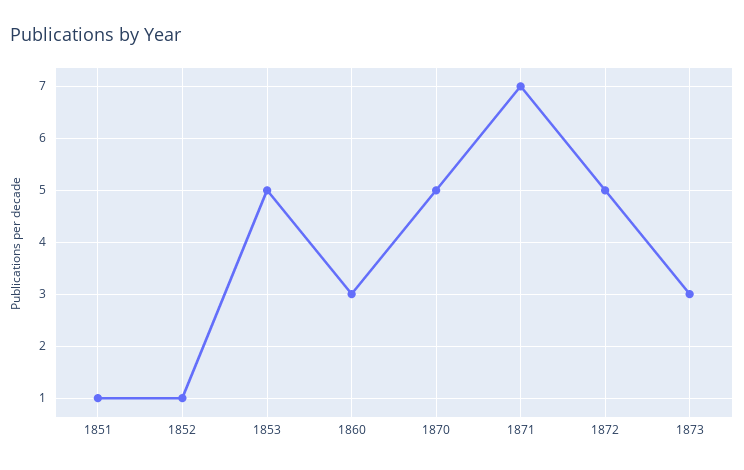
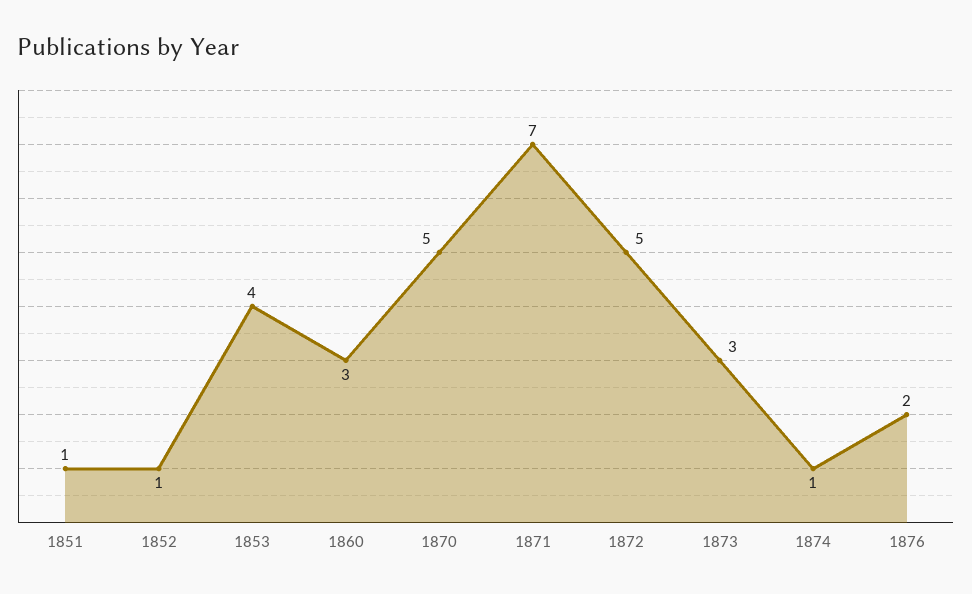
1853: 5 -> 4
1874: none -> 1
1876: none -> 2

